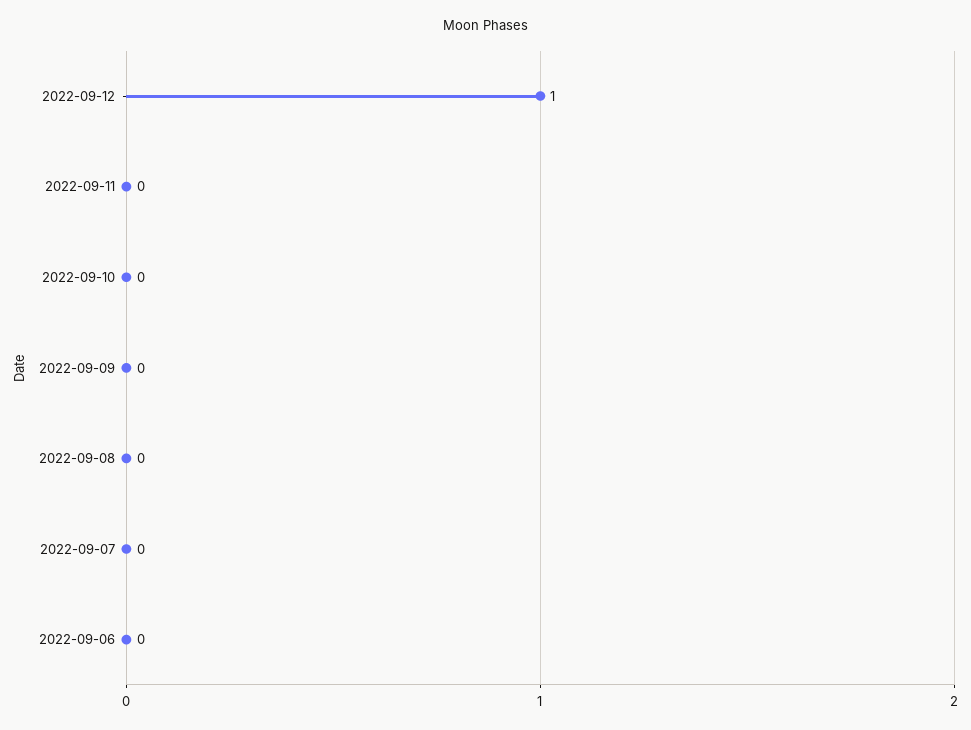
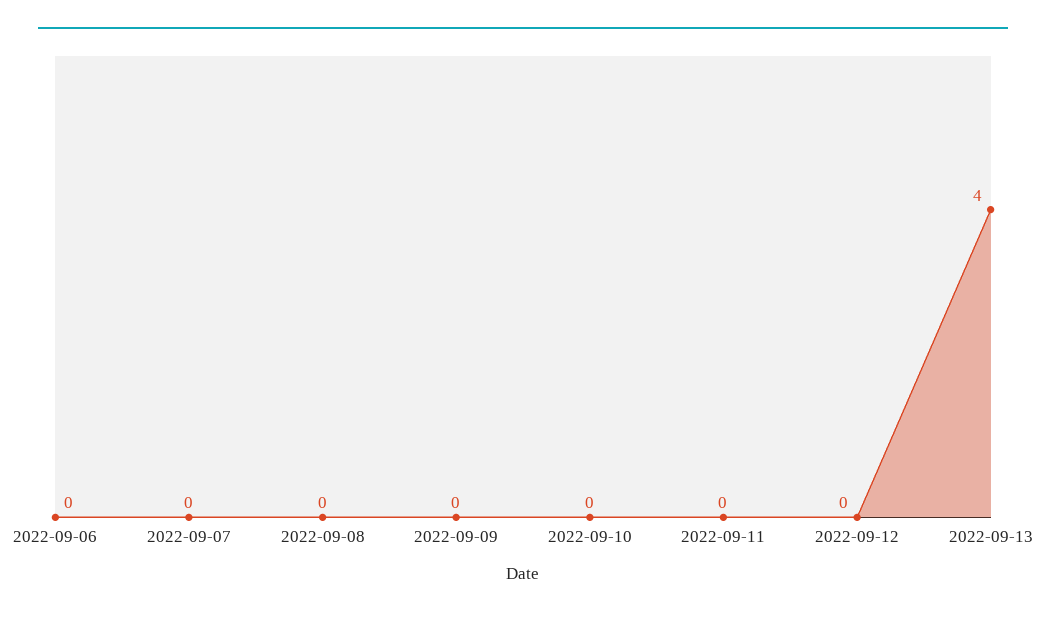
2022-09-12: 1 -> 0
2022-09-13: none -> 4

